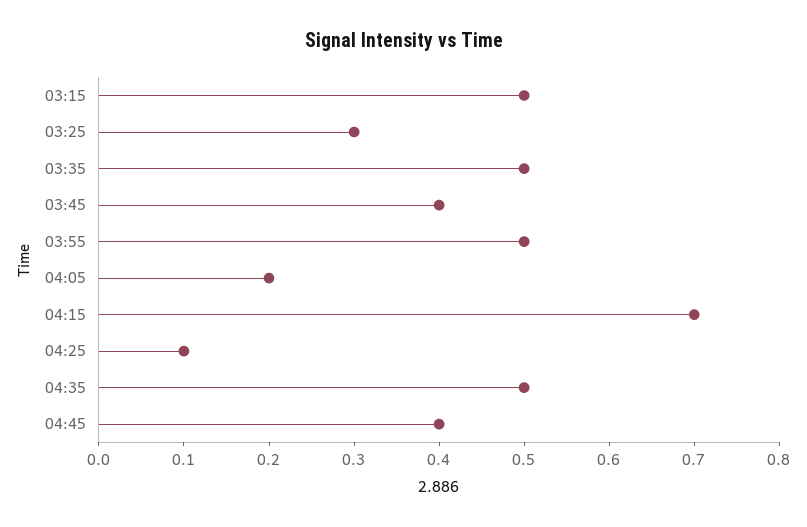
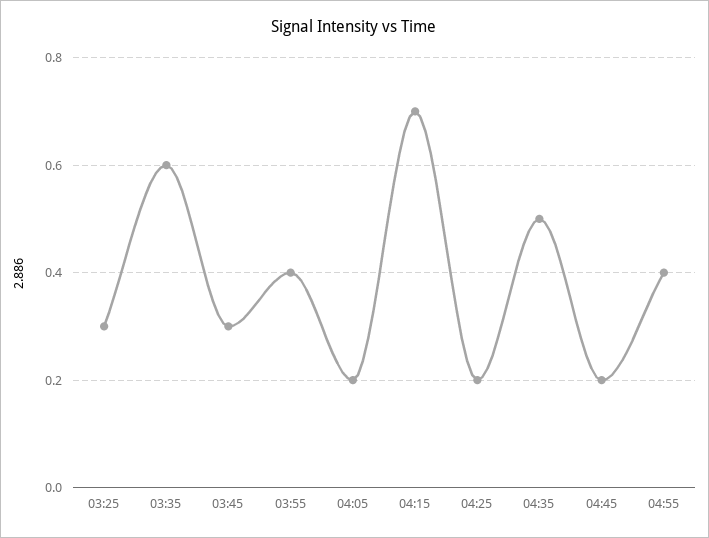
03:15: 0.5 -> none
03:35: 0.5 -> 0.6
03:45: 0.4 -> 0.3
03:55: 0.5 -> 0.4
04:25: 0.1 -> 0.2
04:45: 0.4 -> 0.2
04:55: none -> 0.4

